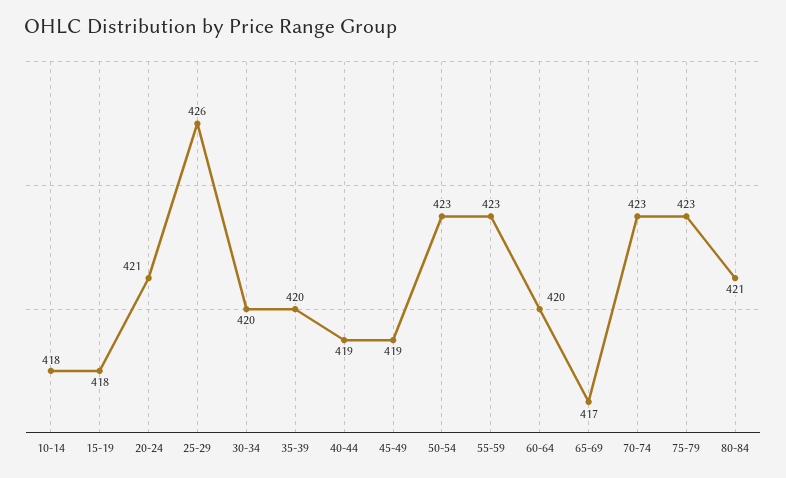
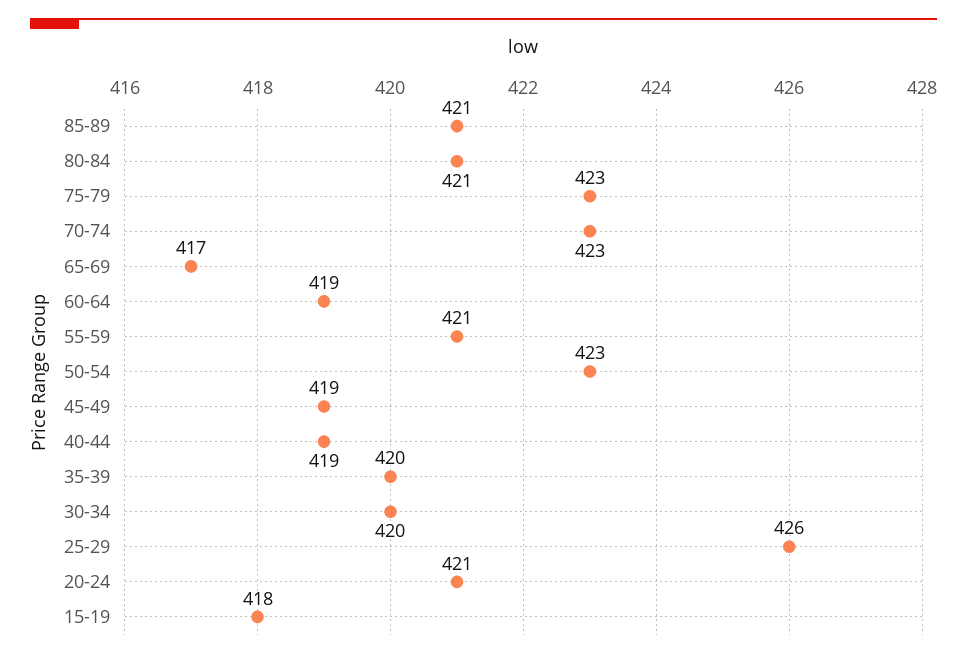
10-14: 418 -> none
55-59: 423 -> 421
60-64: 420 -> 419
85-89: none -> 421

